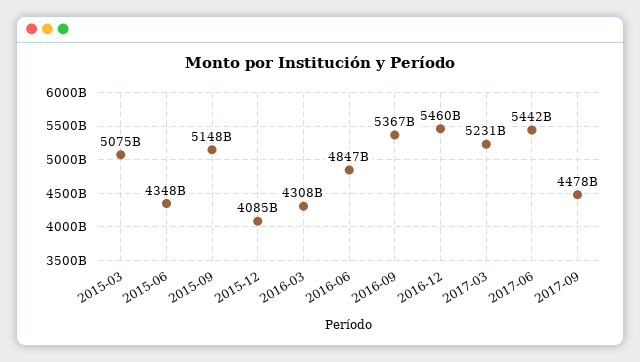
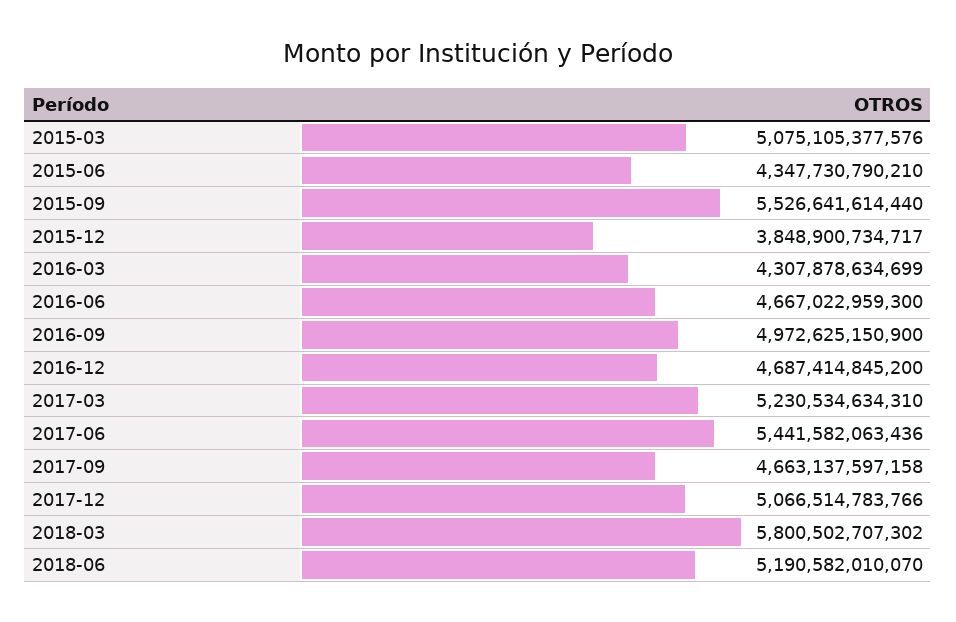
2015-09: 5148000000000 -> 5526641614440
2015-12: 4085000000000 -> 3848900734717
2016-06: 4847000000000 -> 4667022959300
2016-09: 5367000000000 -> 4972625150900
2016-12: 5460000000000 -> 4687414845200
2017-09: 4478000000000 -> 4663137597158
2017-12: none -> 5066514783766
2018-03: none -> 5800502707302
2018-06: none -> 5190582010070

